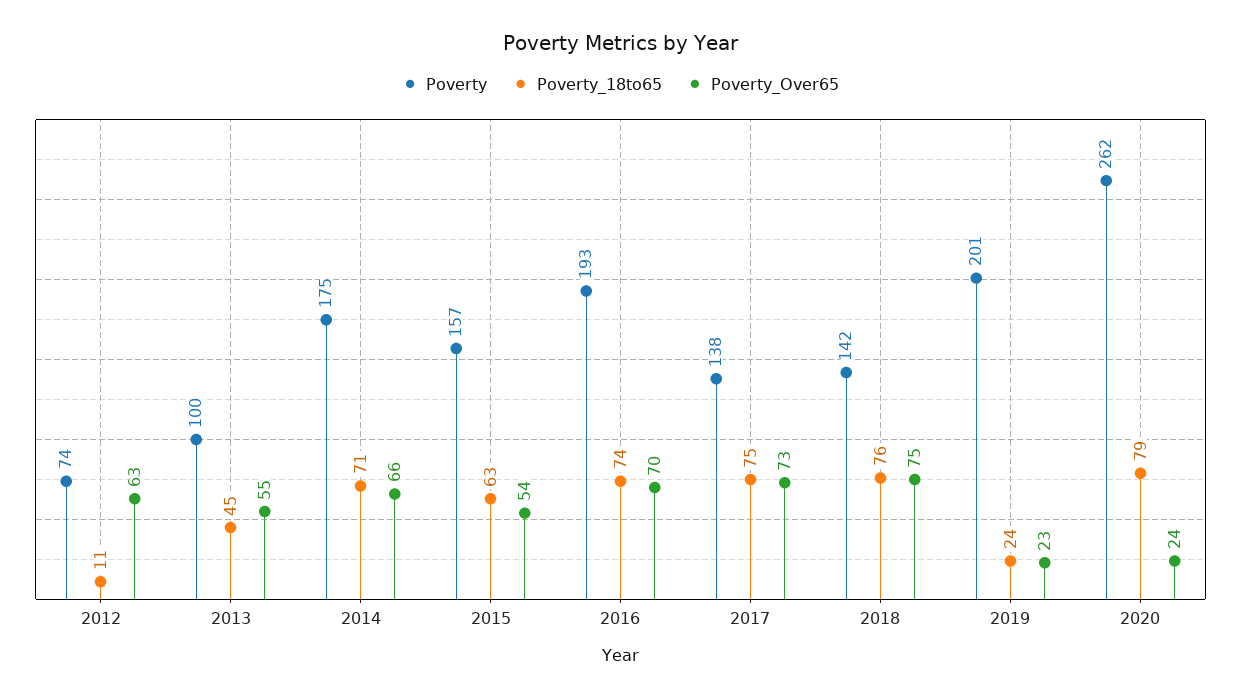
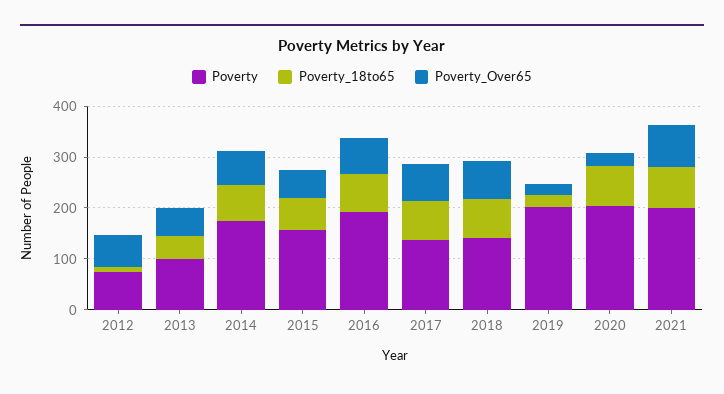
Poverty, 2020: 262 -> 200
Poverty, 2021: none -> 200
Poverty_18to65, 2021: none -> 80
Poverty_Over65, 2021: none -> 80

